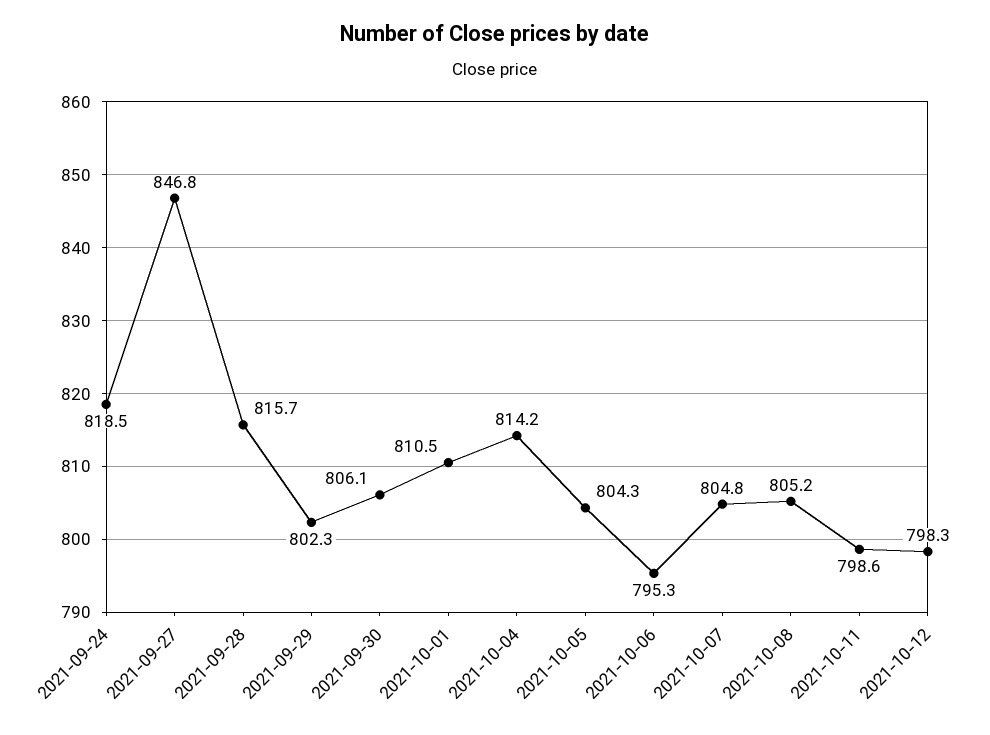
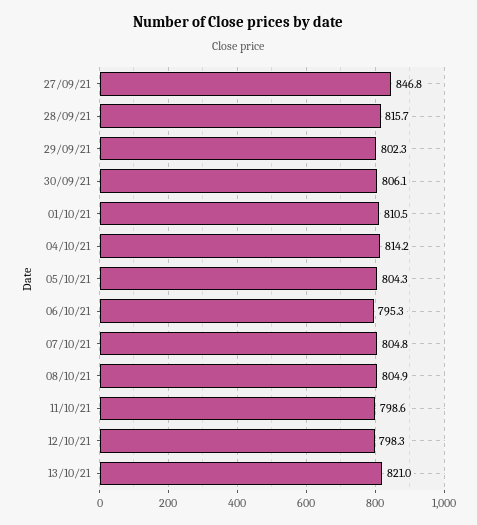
2021-09-24: 818.5 -> none
2021-10-08: 805.2 -> 804.9
13/10/21: none -> 821

